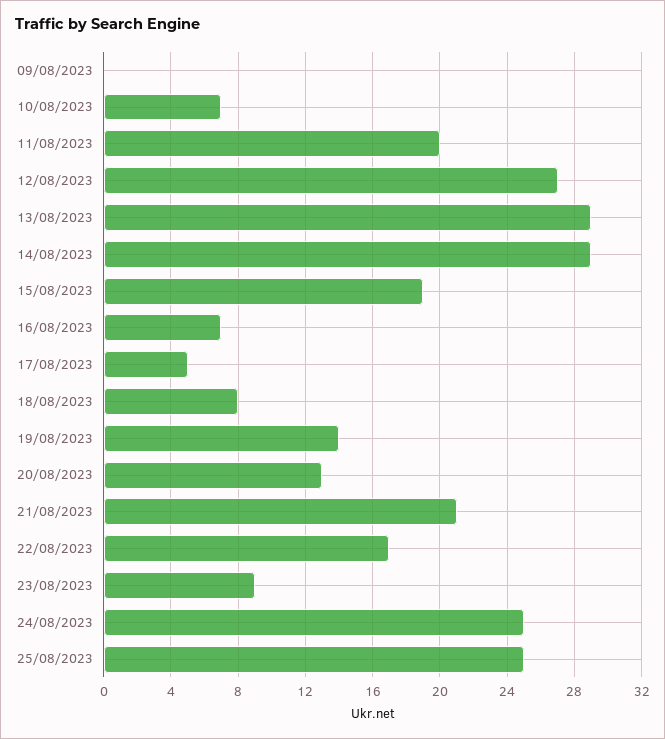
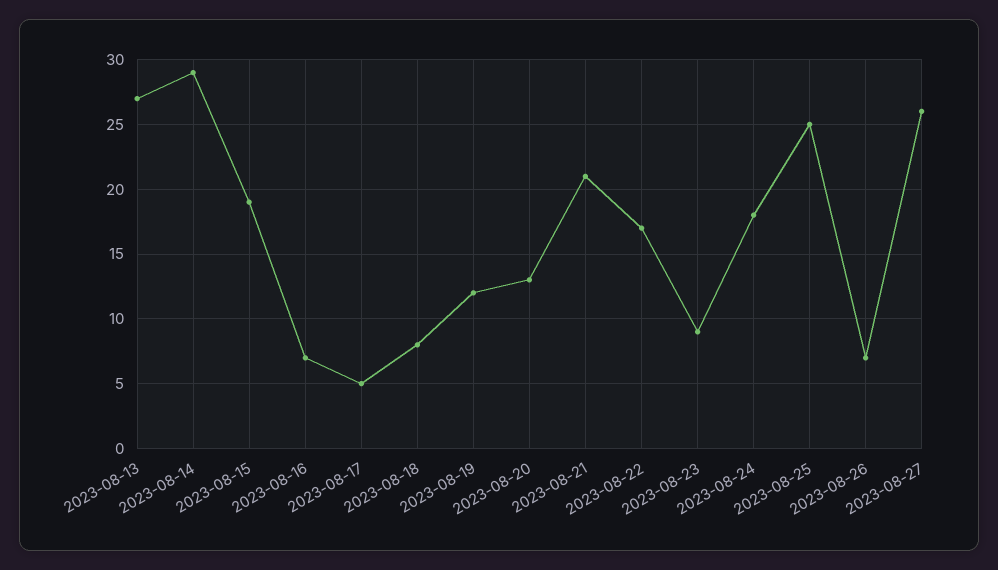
09/08/2023: 0 -> none
10/08/2023: 7 -> none
11/08/2023: 20 -> none
12/08/2023: 27 -> none
13/08/2023: 29 -> 27
19/08/2023: 14 -> 12
24/08/2023: 25 -> 18
2023-08-26: none -> 7
2023-08-27: none -> 26

